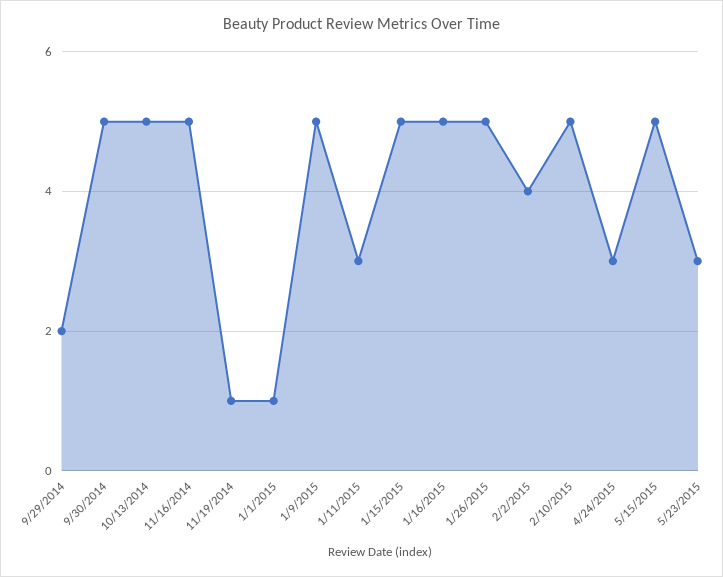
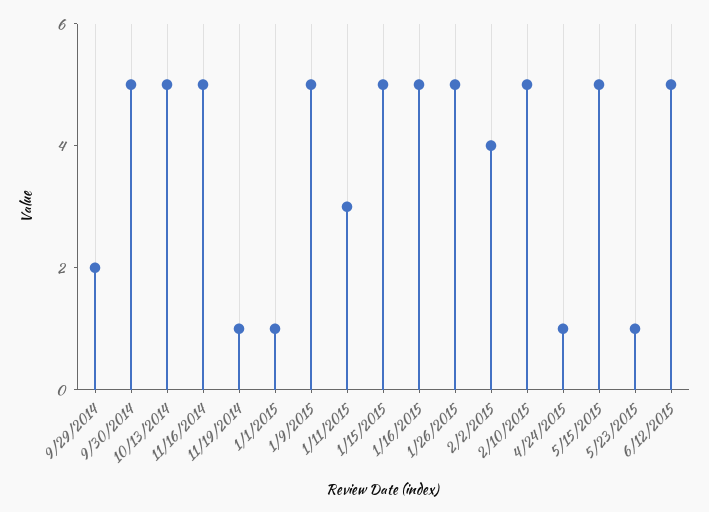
4/24/2015: 3 -> 1
5/23/2015: 3 -> 1
6/12/2015: none -> 5

